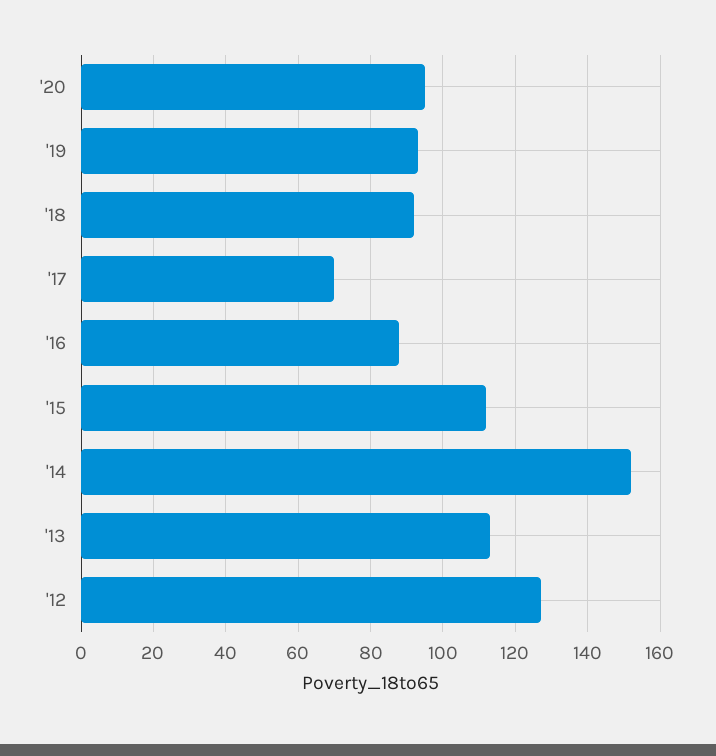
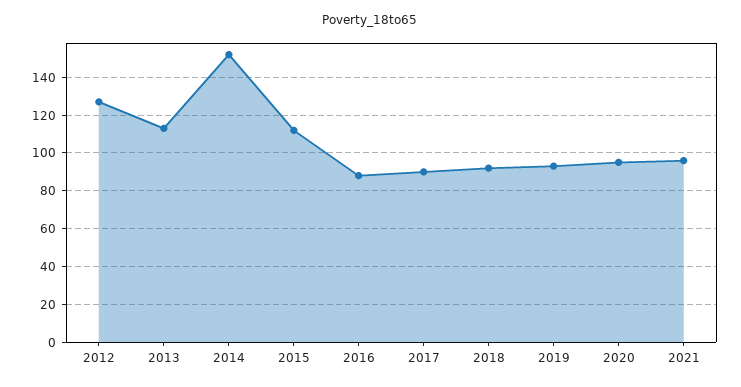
'17: 70 -> 90
2021: none -> 95

